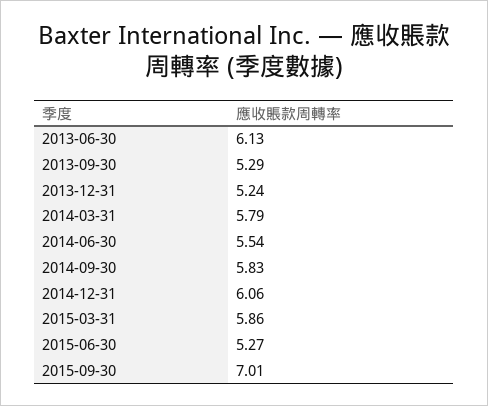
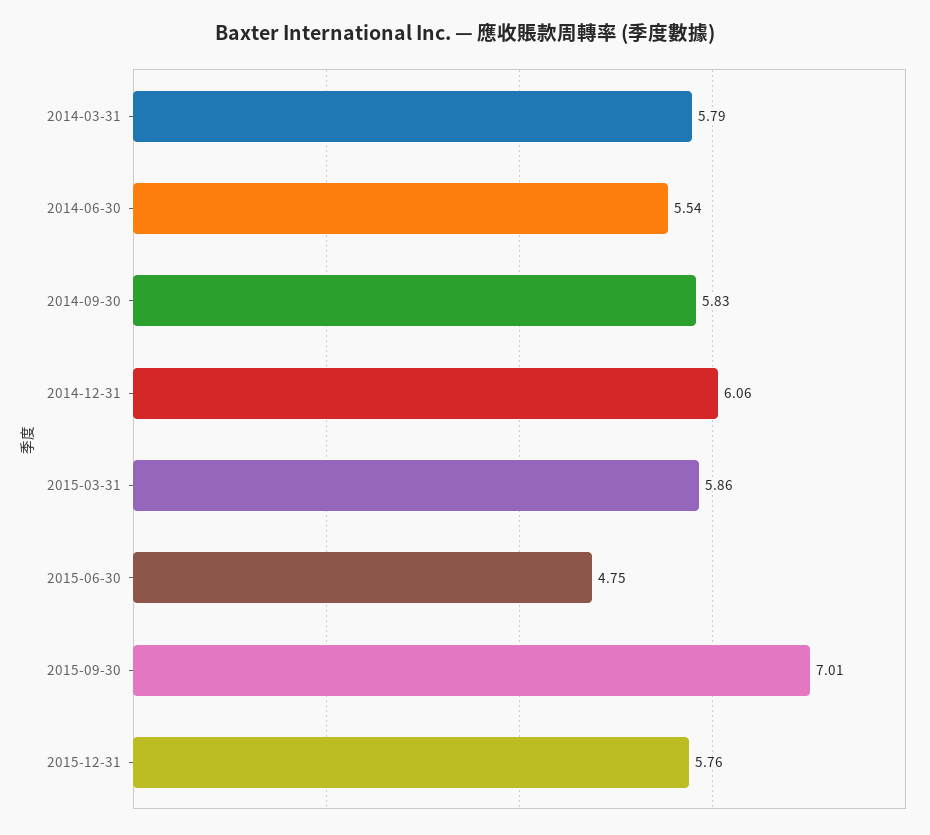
2013-06-30: 6.13 -> none
2013-09-30: 5.29 -> none
2013-12-31: 5.24 -> none
2015-06-30: 5.27 -> 4.75
2015-12-31: none -> 5.76

